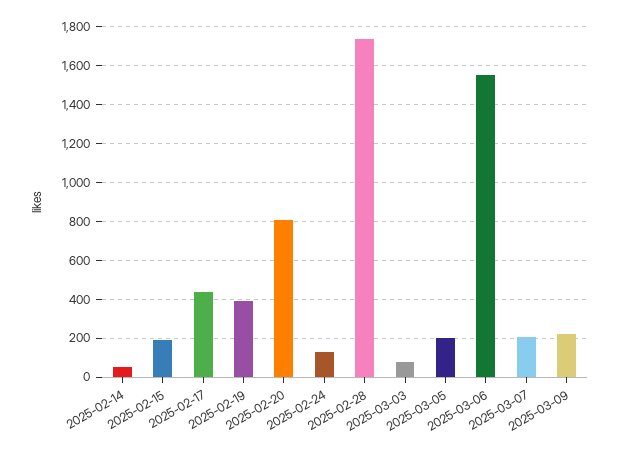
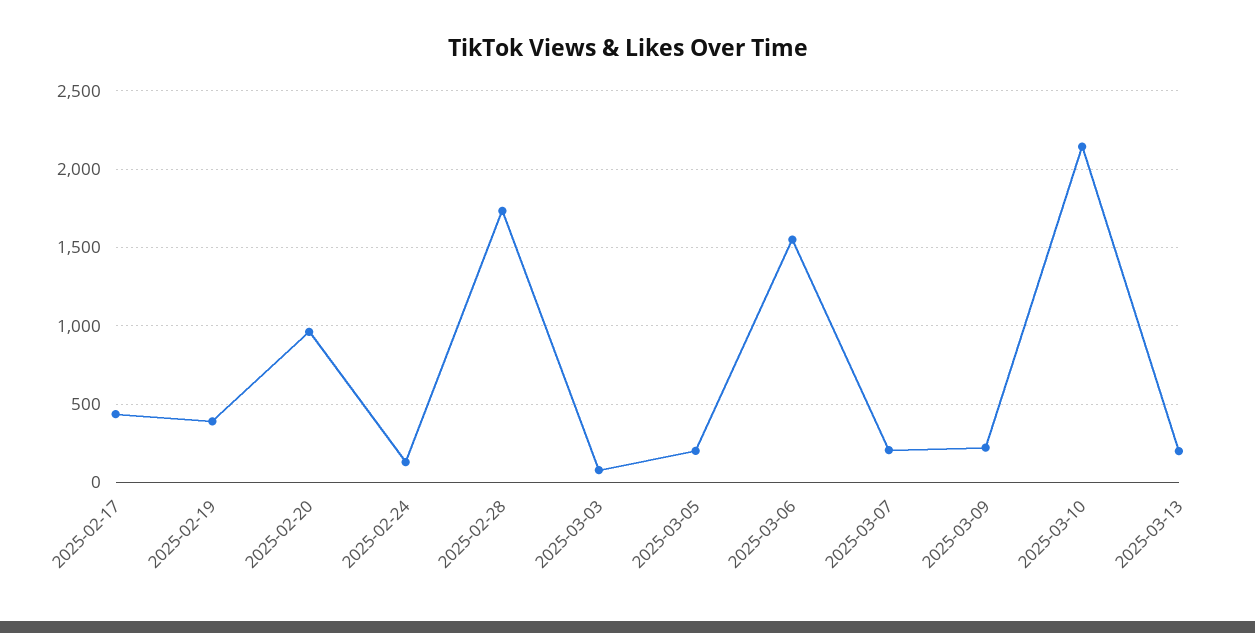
2025-02-14: 50 -> none
2025-02-15: 200 -> none
2025-02-20: 800 -> 950
2025-03-10: none -> 2150
2025-03-13: none -> 200

